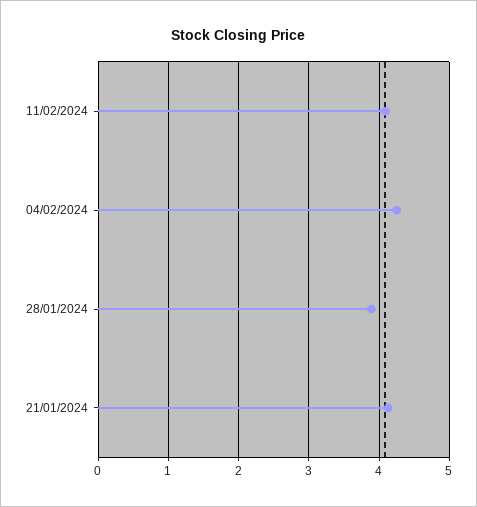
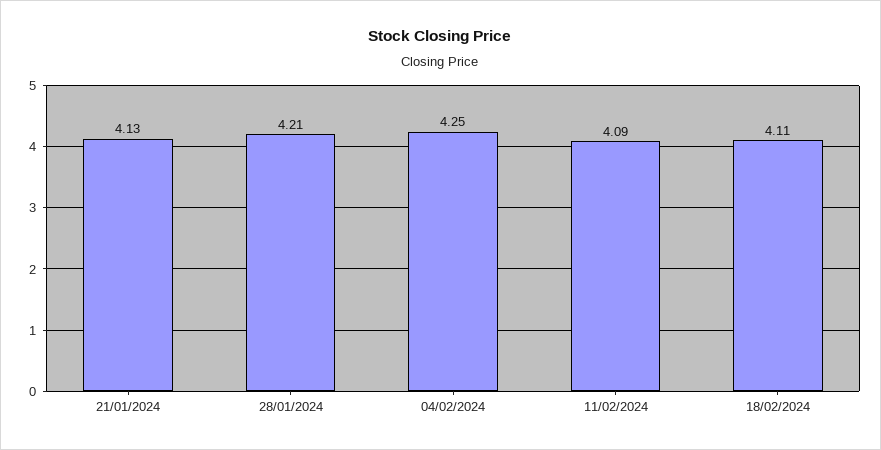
28/01/2024: 3.9 -> 4.21
18/02/2024: none -> 4.11

